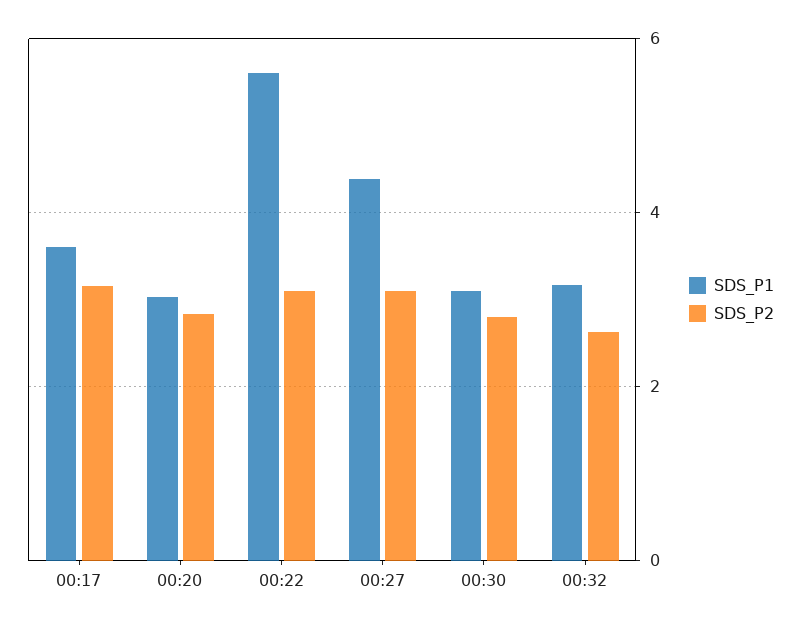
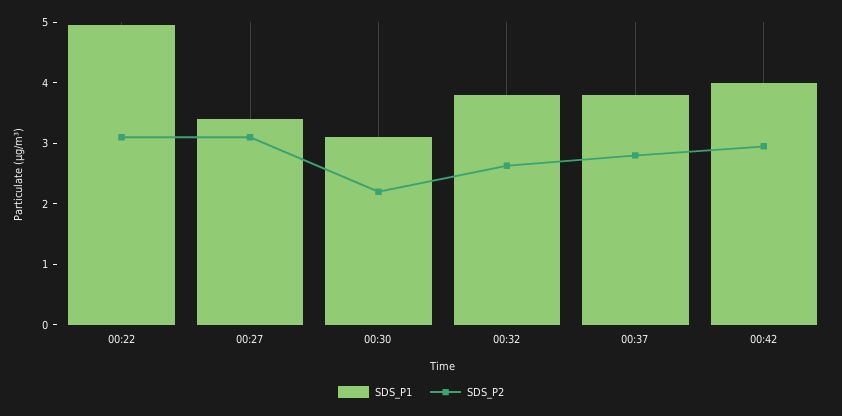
SDS_P1, 00:17: 3.6 -> none
SDS_P2, 00:17: 3.2 -> none
SDS_P1, 00:20: 3 -> none
SDS_P2, 00:20: 2.8 -> none
SDS_P1, 00:22: 5.6 -> 5
SDS_P1, 00:27: 4.4 -> 3.4
SDS_P2, 00:30: 2.8 -> 2.2
SDS_P1, 00:32: 3.2 -> 3.8
SDS_P1, 00:37: none -> 3.8
SDS_P2, 00:37: none -> 2.8
SDS_P1, 00:42: none -> 4
SDS_P2, 00:42: none -> 3

